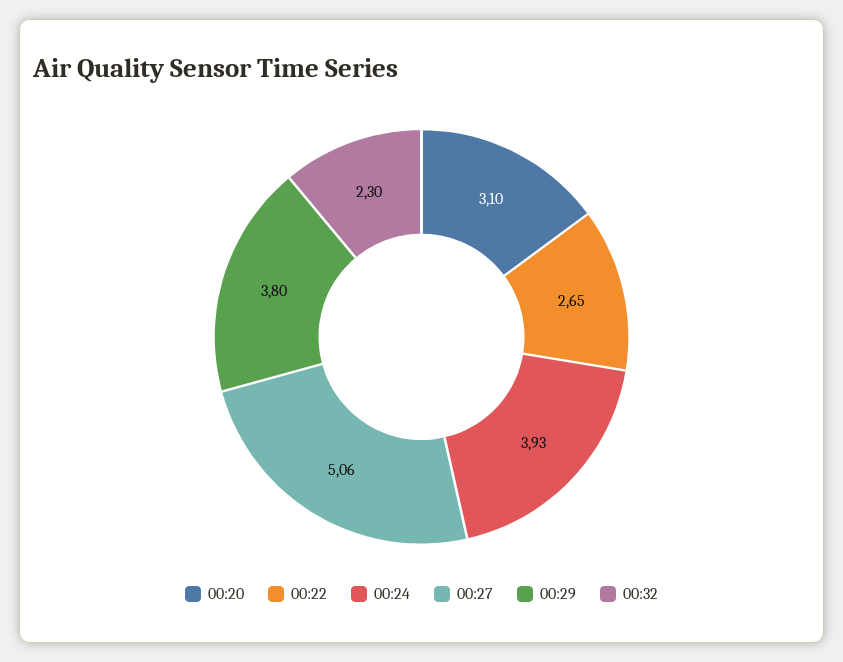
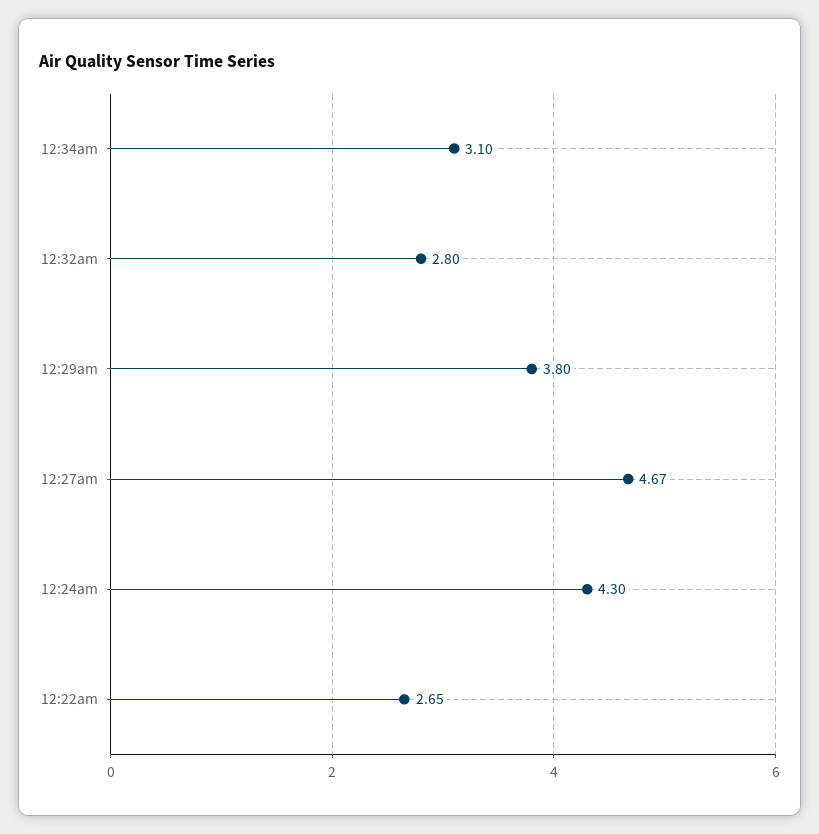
00:20: 3.1 -> none
00:24: 3.93 -> 4.3
00:27: 5.06 -> 4.67
00:32: 2.3 -> 2.8
12:34am: none -> 3.1

